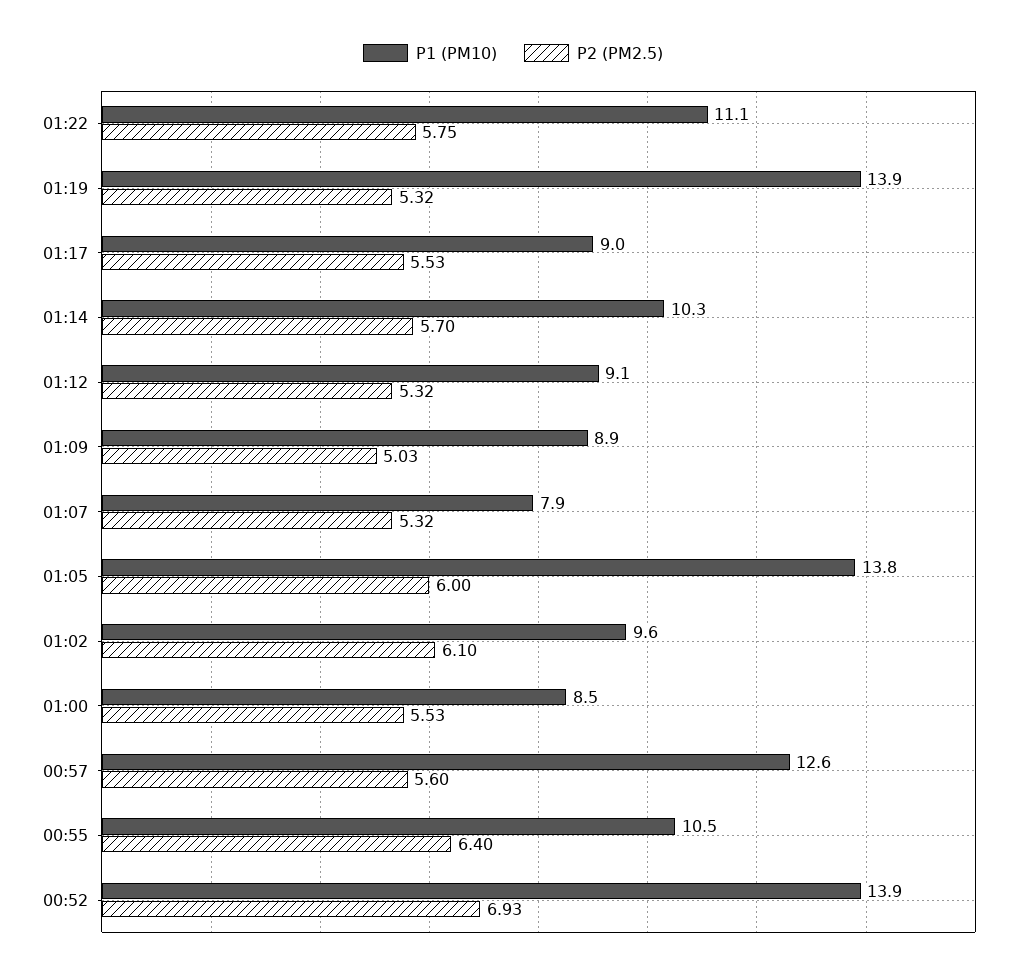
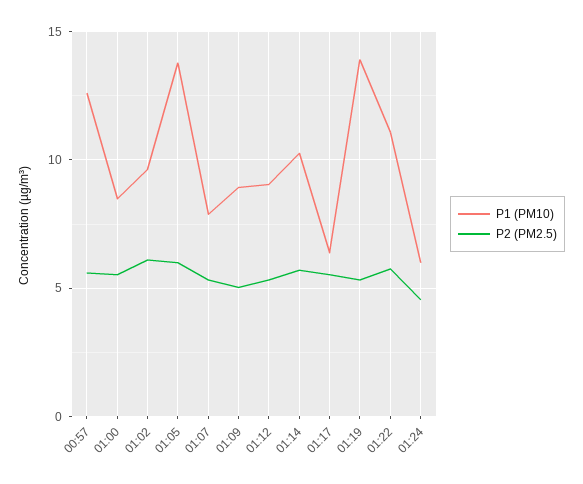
P1 (PM10), 01:17: 9 -> 6.5
P1 (PM10), 00:55: 10.5 -> none
P2 (PM2.5), 00:55: 6.4 -> none
P1 (PM10), 00:52: 13.9 -> none
P2 (PM2.5), 00:52: 6.93 -> none
P1 (PM10), 01:24: none -> 6
P2 (PM2.5), 01:24: none -> 4.5

